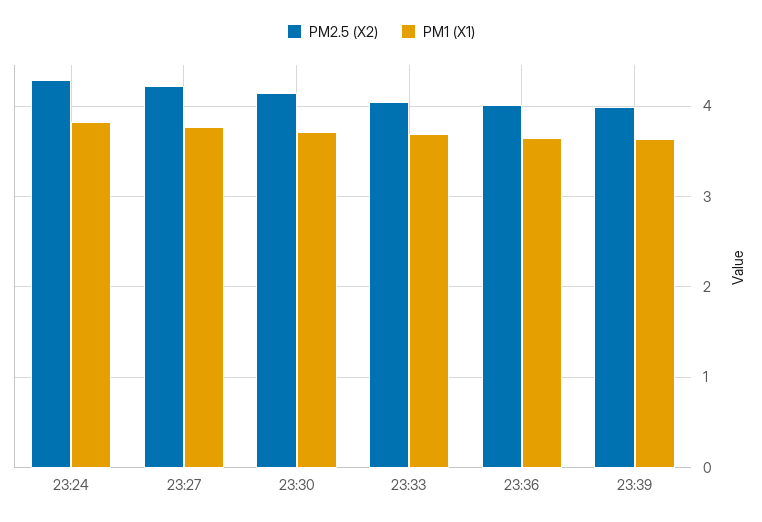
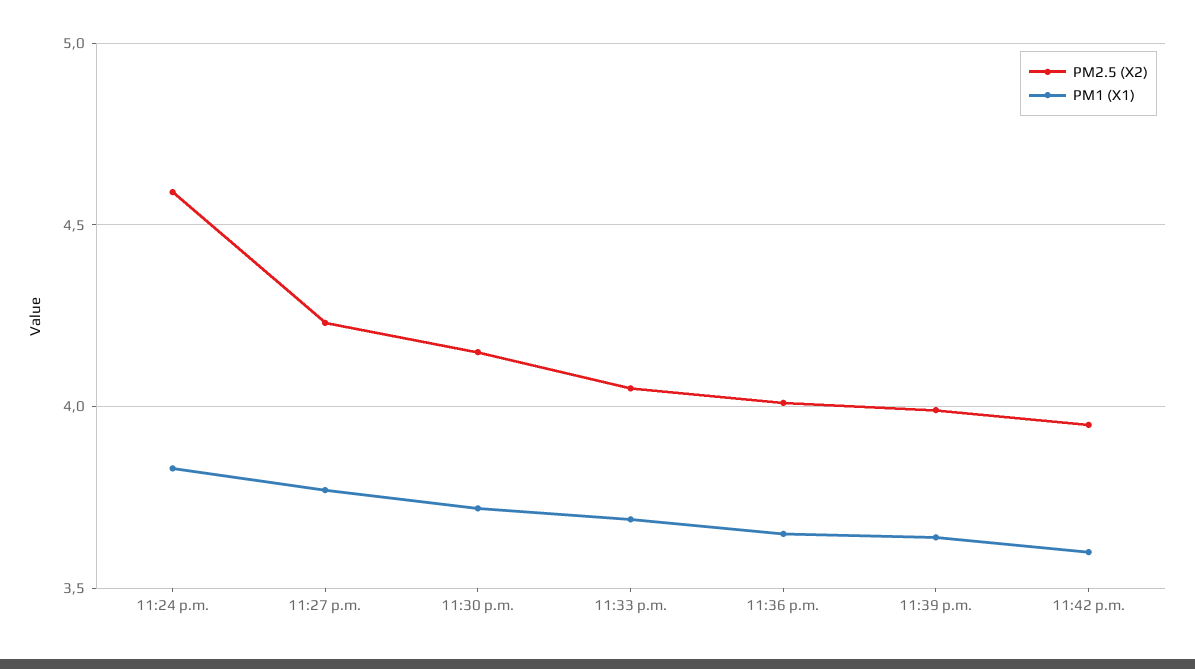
PM2.5 (X2), 23:24: 4.3 -> 4.6
PM2.5 (X2), 11:42 p.m.: none -> 3.95
PM1 (X1), 11:42 p.m.: none -> 3.6

